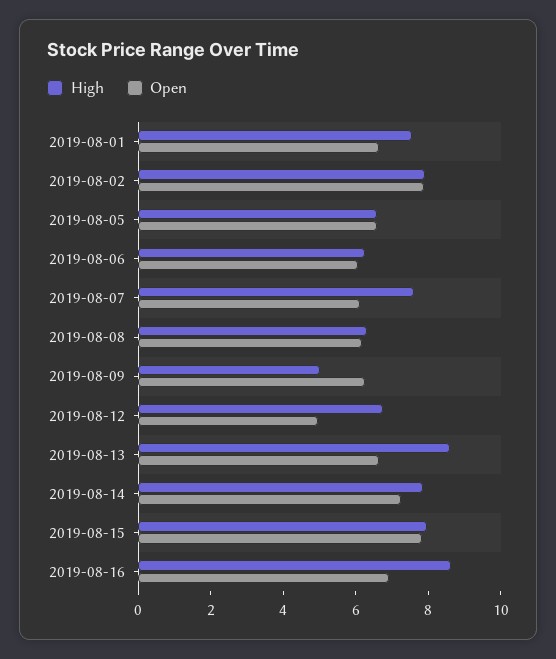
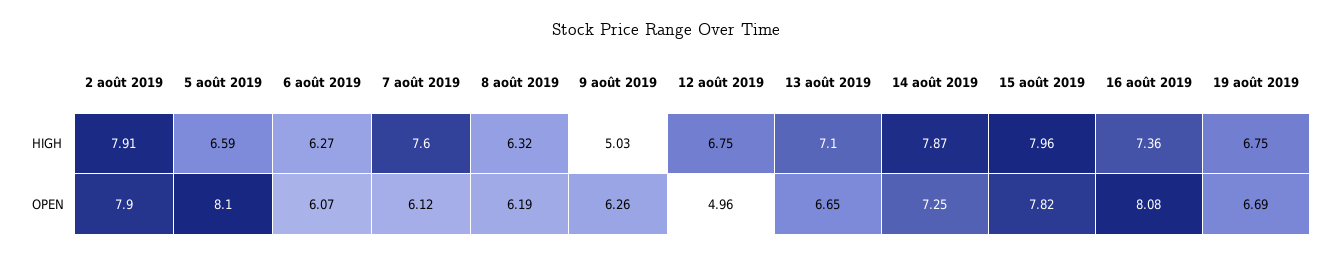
High, 2019-08-01: 7.5 -> none
Open, 2019-08-01: 6.5 -> none
Open, 2019-08-05: 6.5 -> 8.1
High, 2019-08-13: 8.5 -> 7.1
High, 2019-08-16: 8.5 -> 7.36
Open, 2019-08-16: 7 -> 8.08
High, 19 août 2019: none -> 6.75
Open, 19 août 2019: none -> 6.69

